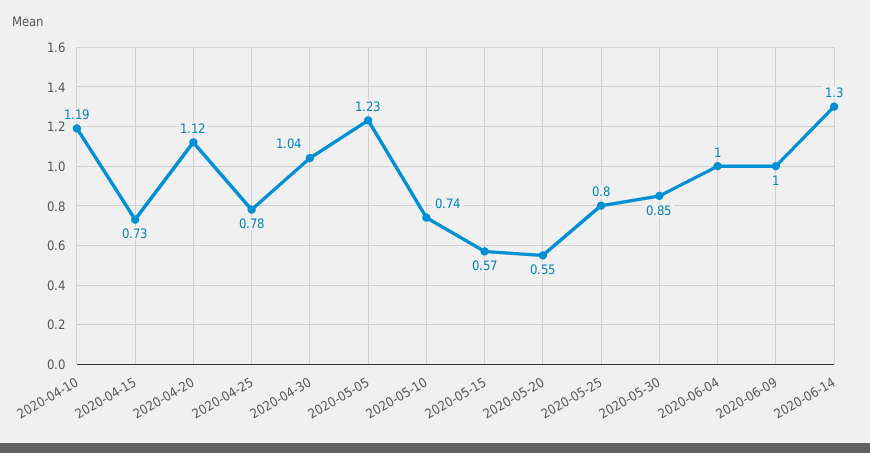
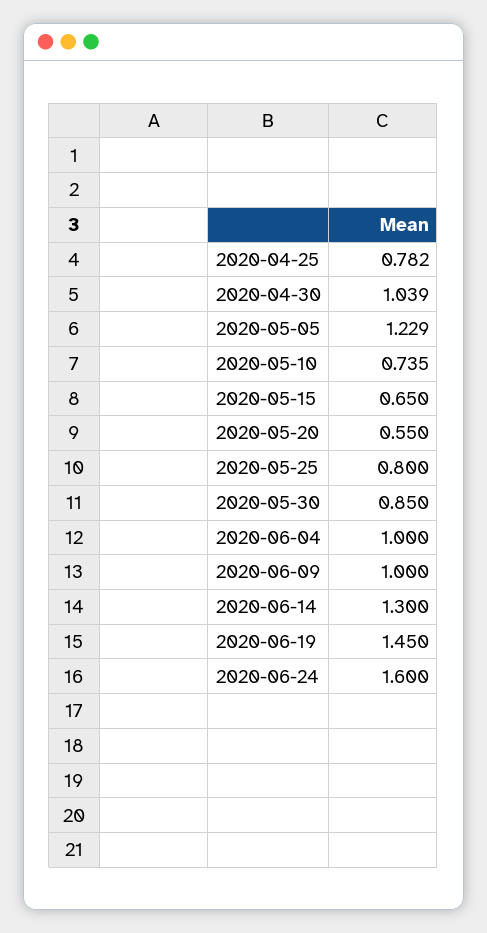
2020-04-10: 1.19 -> none
2020-04-15: 0.73 -> none
2020-04-20: 1.12 -> none
2020-05-15: 0.57 -> 0.65
2020-06-19: none -> 1.45
2020-06-24: none -> 1.6

